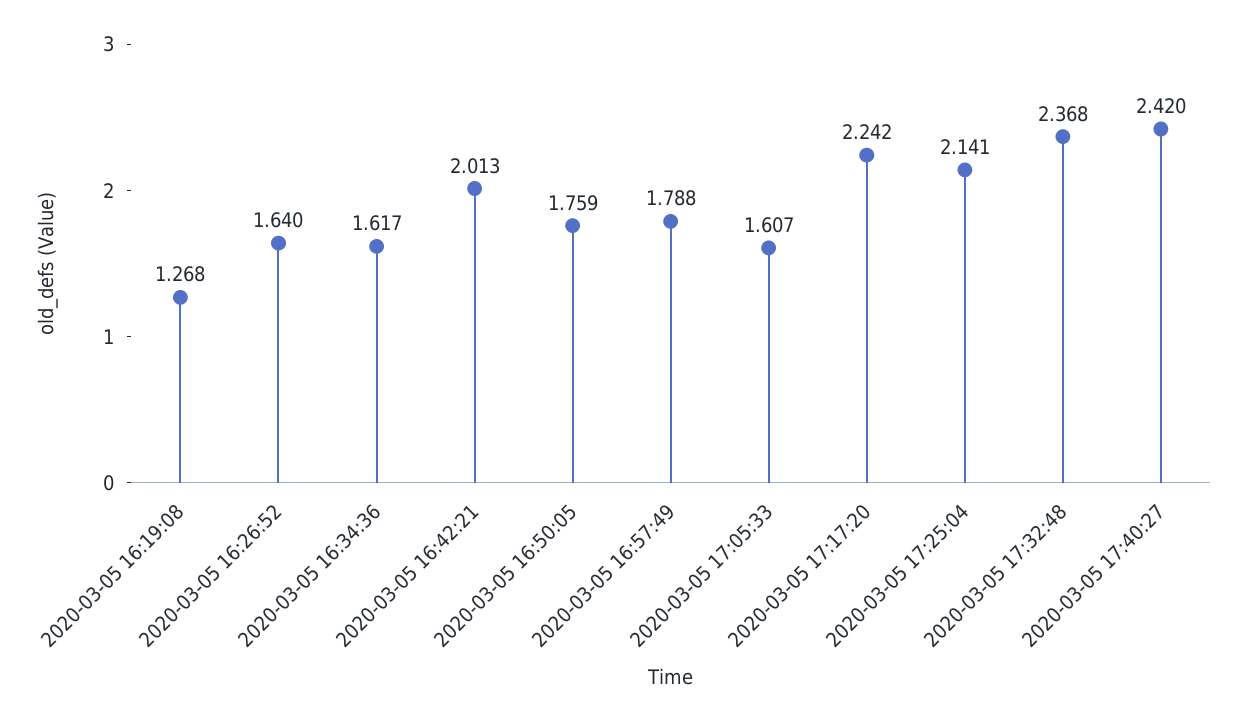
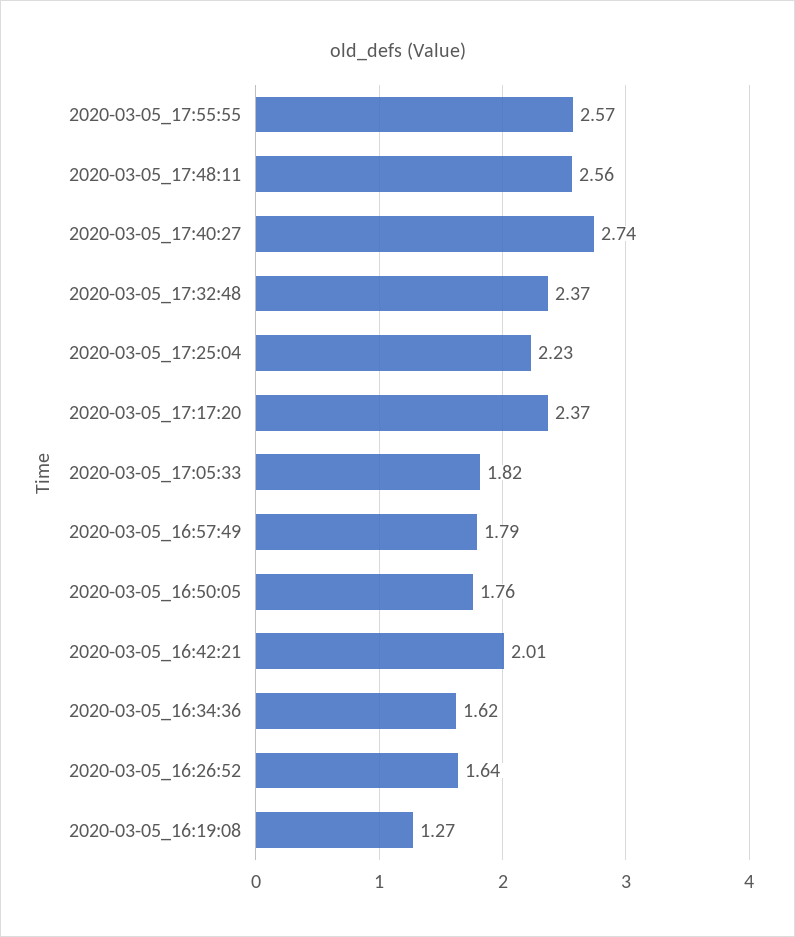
2020-03-05 17:05:33: 1.607 -> 1.82
2020-03-05 17:17:20: 2.242 -> 2.37
2020-03-05 17:25:04: 2.141 -> 2.23
2020-03-05 17:40:27: 2.42 -> 2.74
2020-03-05_17:55:55: none -> 2.57
2020-03-05_17:48:11: none -> 2.56

